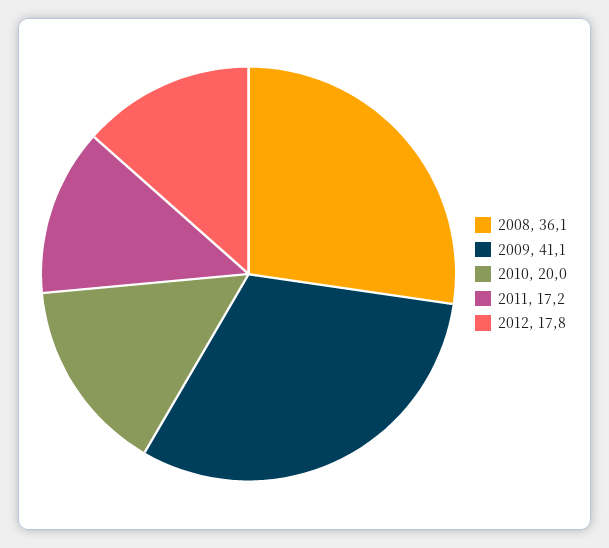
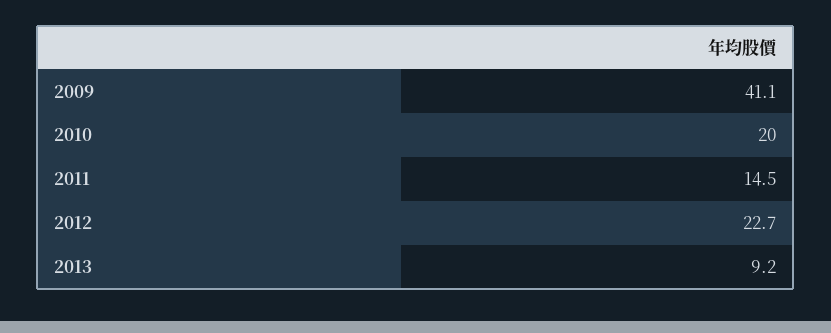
2008: 36.1 -> none
2011: 17.2 -> 14.5
2012: 17.8 -> 22.7
2013: none -> 9.2

